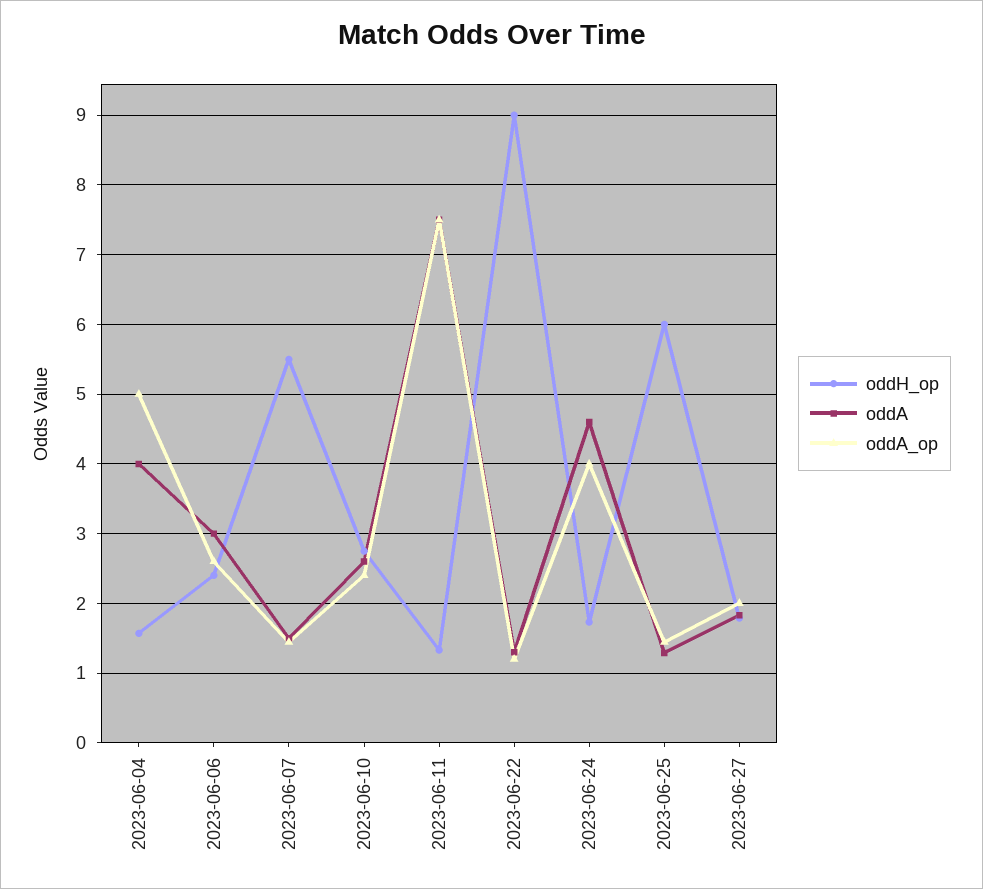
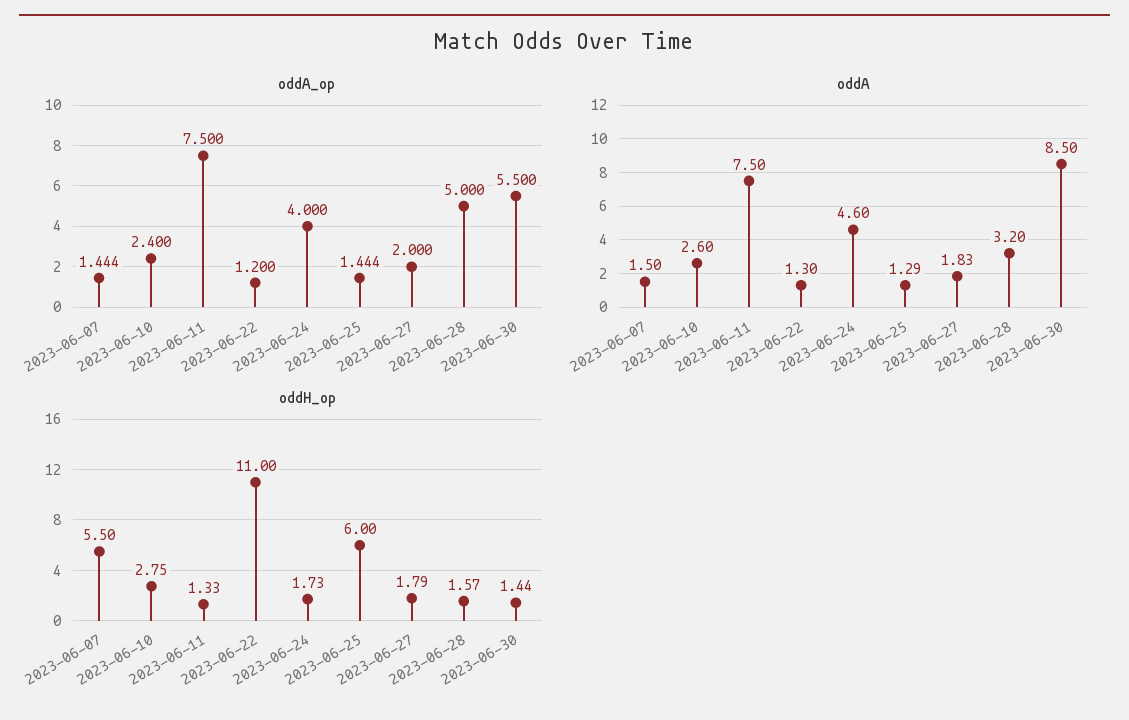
oddH_op, 2023-06-04: 1.6 -> none
oddA, 2023-06-04: 4 -> none
oddA_op, 2023-06-04: 5 -> none
oddH_op, 2023-06-06: 2.4 -> none
oddA, 2023-06-06: 3 -> none
oddA_op, 2023-06-06: 2.6 -> none
oddH_op, 2023-06-22: 9 -> 11
oddA_op, 2023-06-28: none -> 5
oddA_op, 2023-06-30: none -> 5.5
oddA, 2023-06-28: none -> 3.2
oddA, 2023-06-30: none -> 8.5
oddH_op, 2023-06-28: none -> 1.57
oddH_op, 2023-06-30: none -> 1.44

